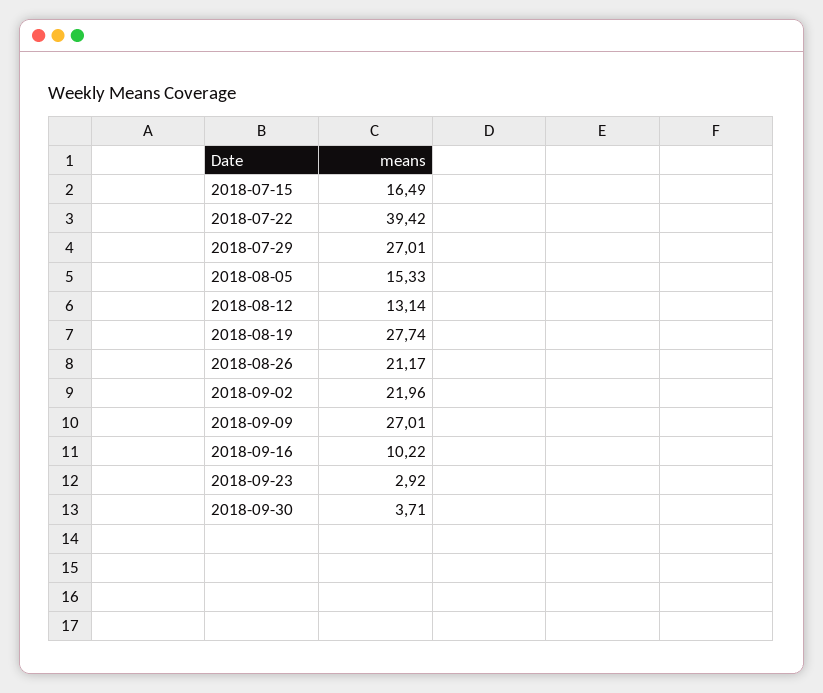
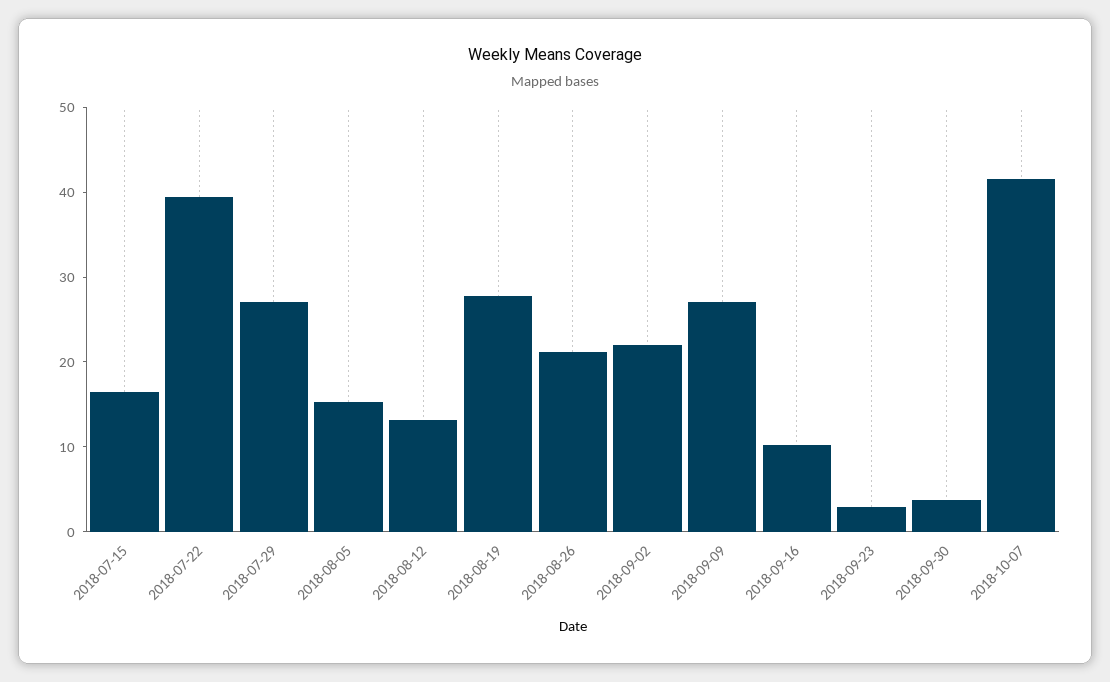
2018-10-07: none -> 42

